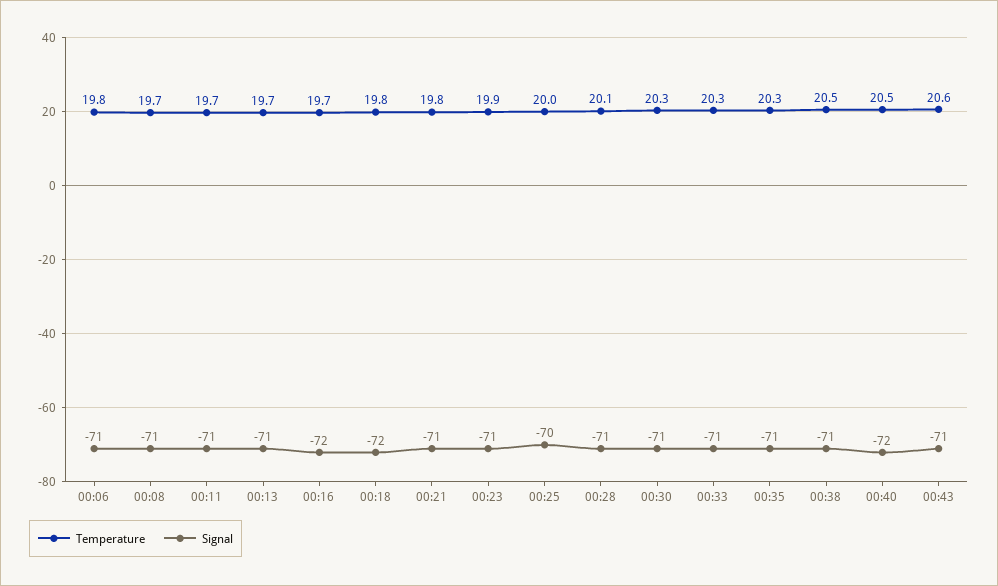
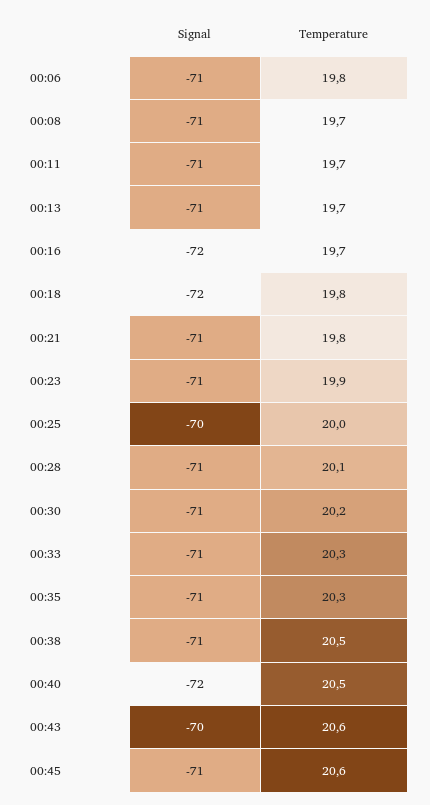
Temperature, 00:30: 20.3 -> 20.2
Signal, 00:43: -71 -> -70
Signal, 00:45: none -> -71
Temperature, 00:45: none -> 20.6

